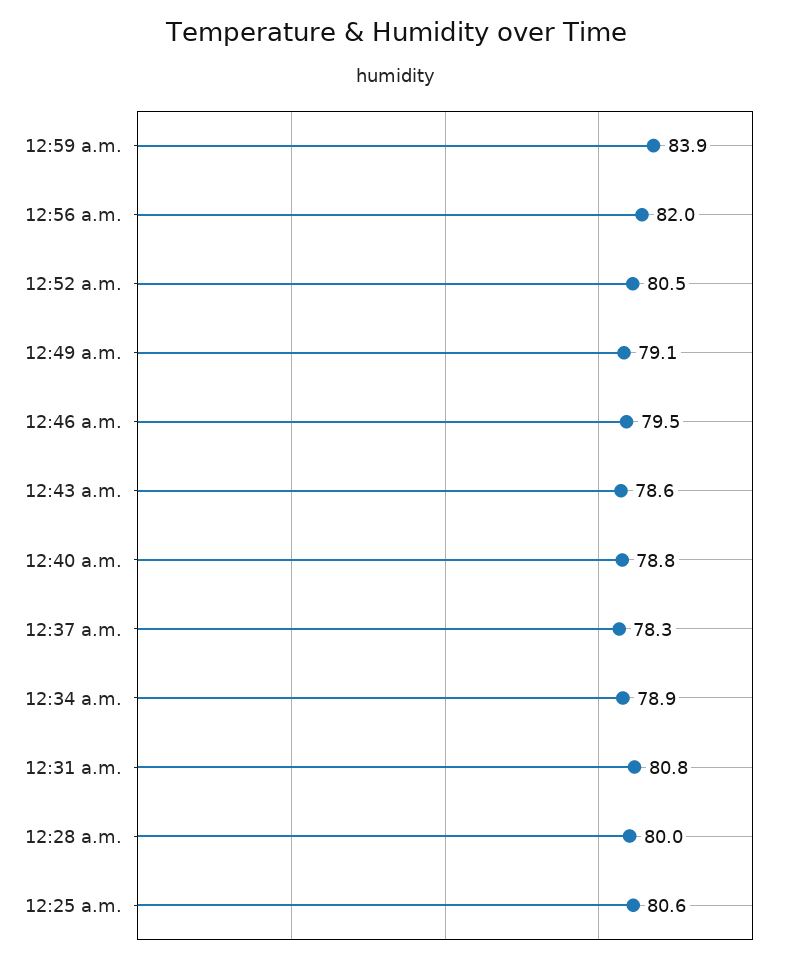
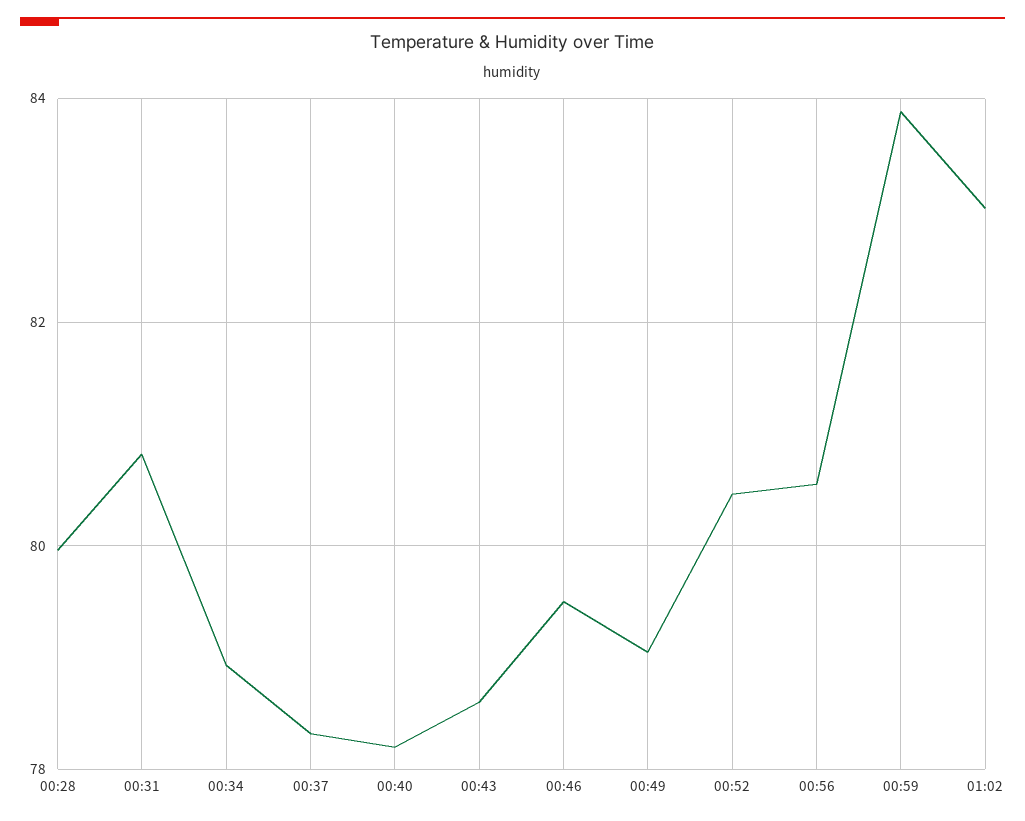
12:56 a.m.: 82 -> 80.6
12:40 a.m.: 78.8 -> 78.2
12:25 a.m.: 80.6 -> none
01:02: none -> 83

